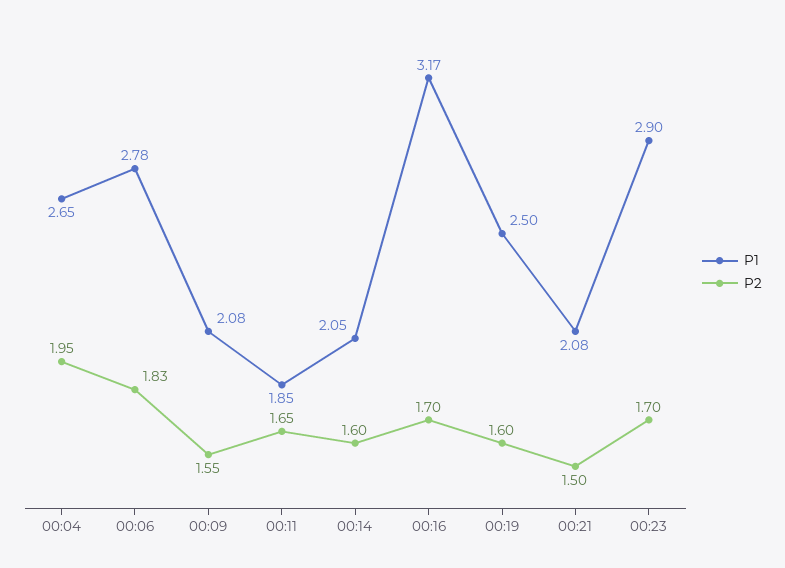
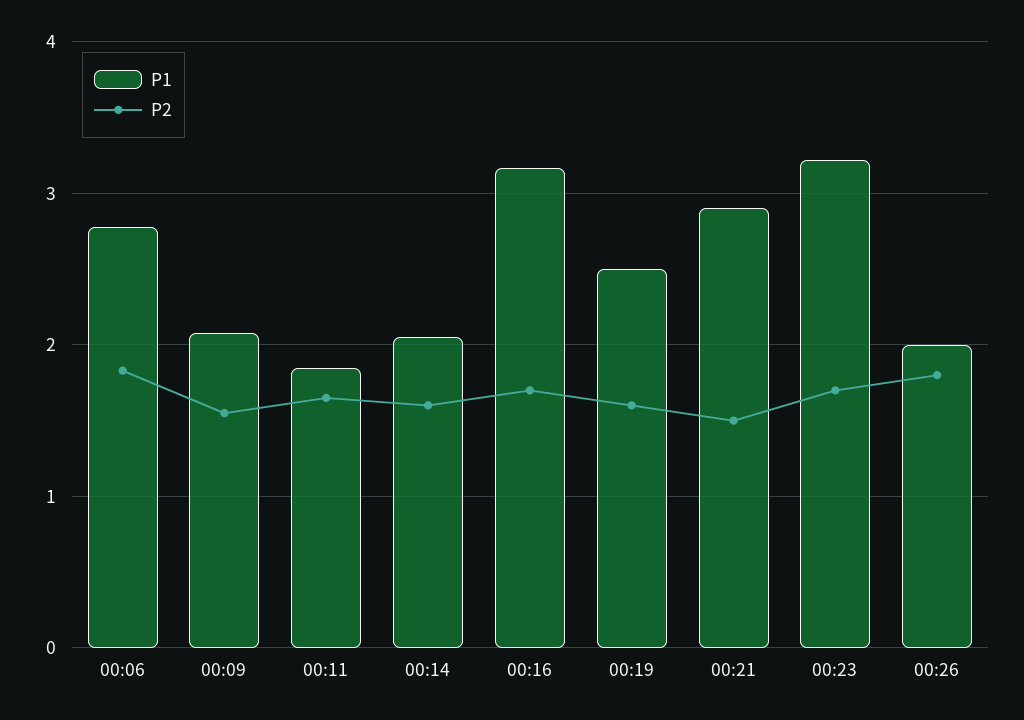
P1, 00:04: 2.65 -> none
P2, 00:04: 1.95 -> none
P1, 00:21: 2.08 -> 2.9
P1, 00:23: 2.9 -> 3.2
P1, 00:26: none -> 2
P2, 00:26: none -> 1.8

